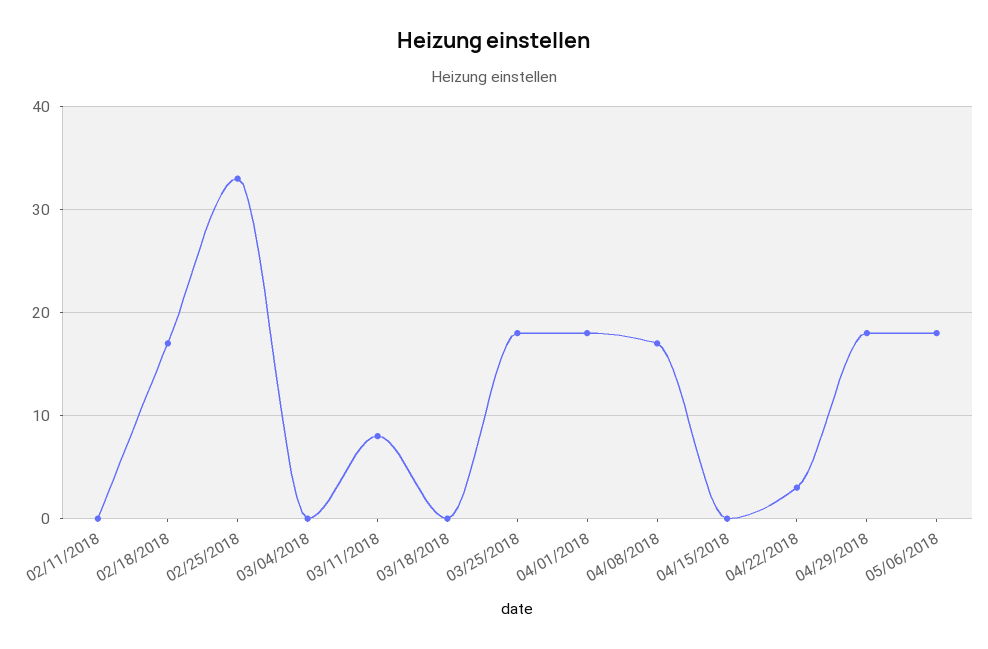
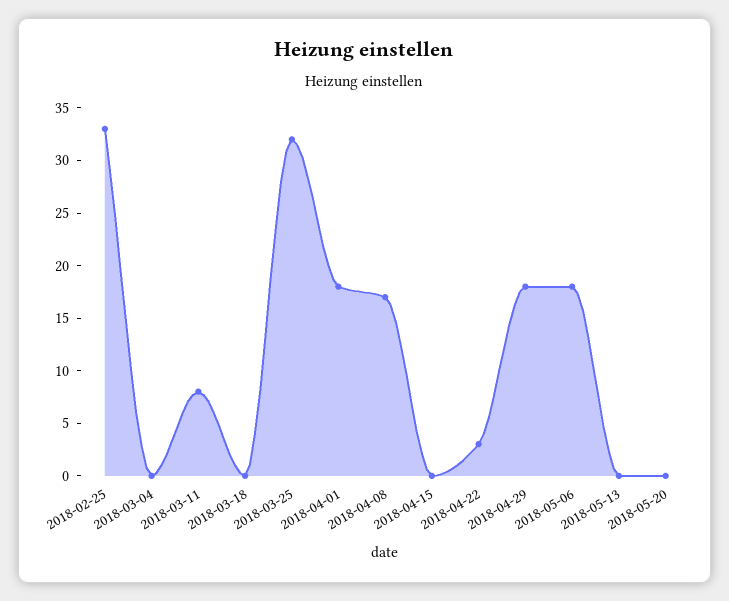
02/11/2018: 0 -> none
02/18/2018: 17 -> none
03/25/2018: 18 -> 32
2018-05-13: none -> 0
2018-05-20: none -> 0

